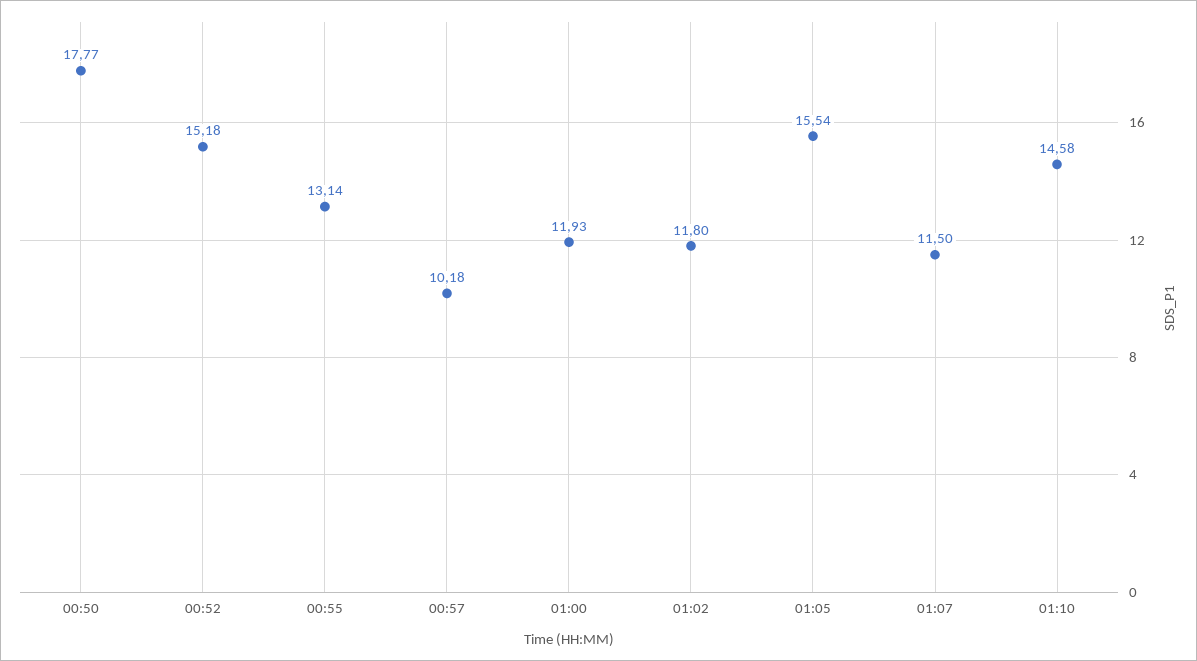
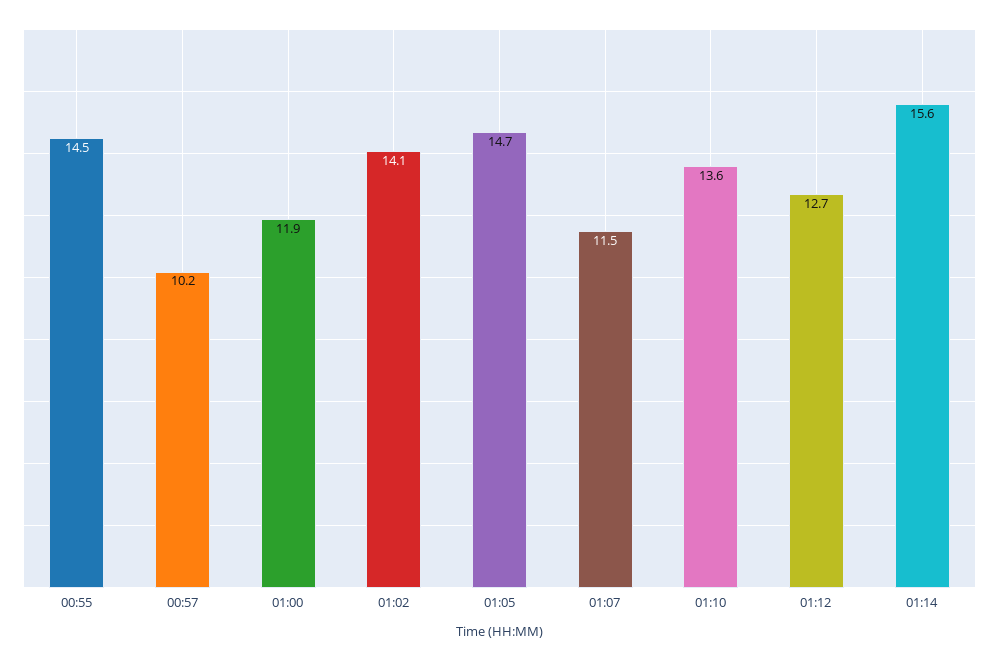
00:50: 17.77 -> none
00:52: 15.18 -> none
00:55: 13.14 -> 14.5
01:02: 11.8 -> 14.1
01:05: 15.54 -> 14.7
01:10: 14.58 -> 13.6
01:12: none -> 12.7
01:14: none -> 15.6

